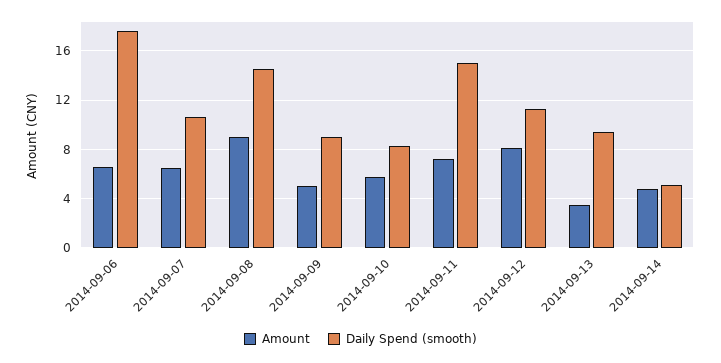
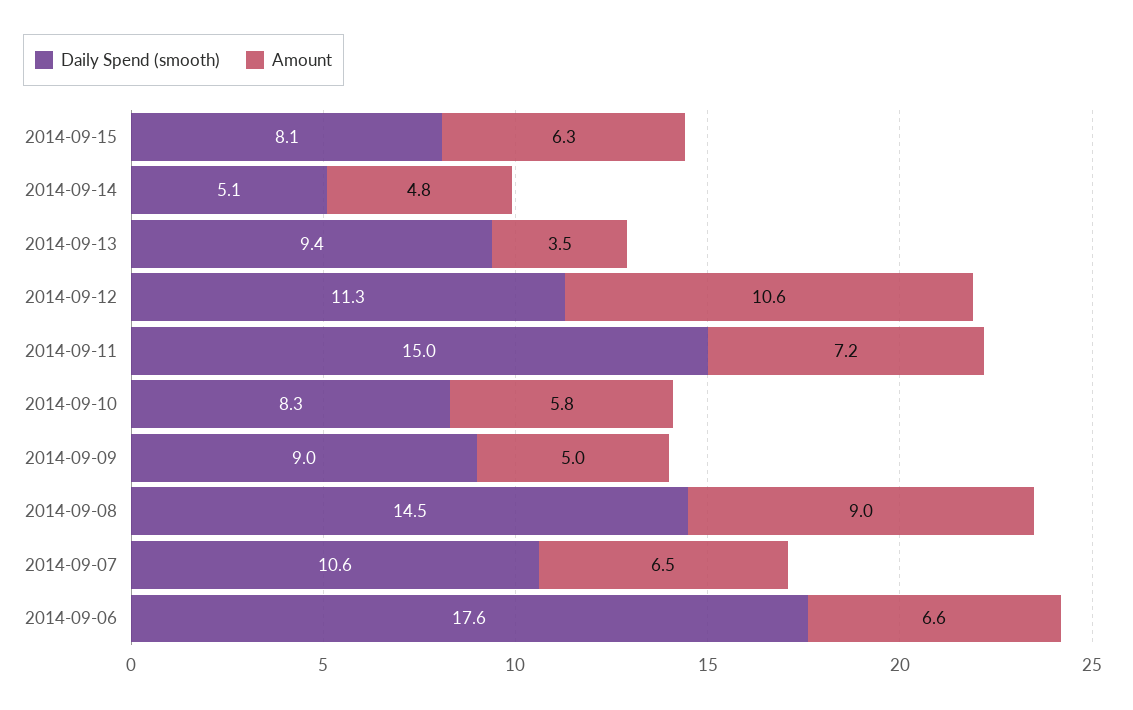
Amount, 2014-09-12: 8 -> 10.6
Daily Spend (smooth), 2014-09-15: none -> 8.1
Amount, 2014-09-15: none -> 6.3

